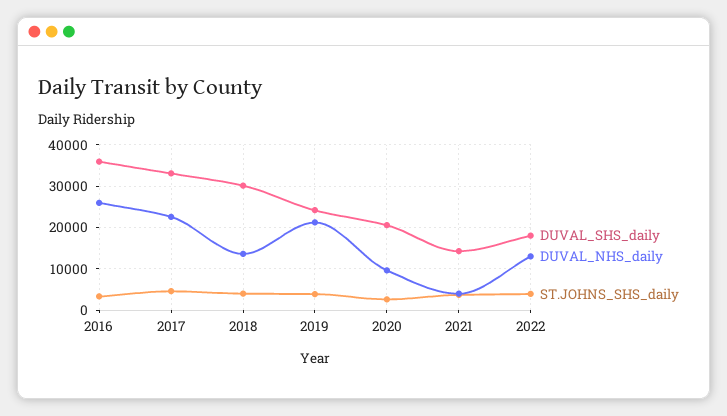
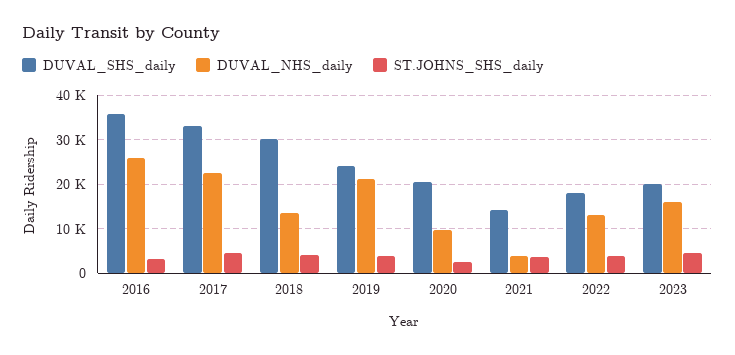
DUVAL_SHS_daily, 2023: none -> 20000
DUVAL_NHS_daily, 2023: none -> 16000
ST.JOHNS_SHS_daily, 2023: none -> 4000

